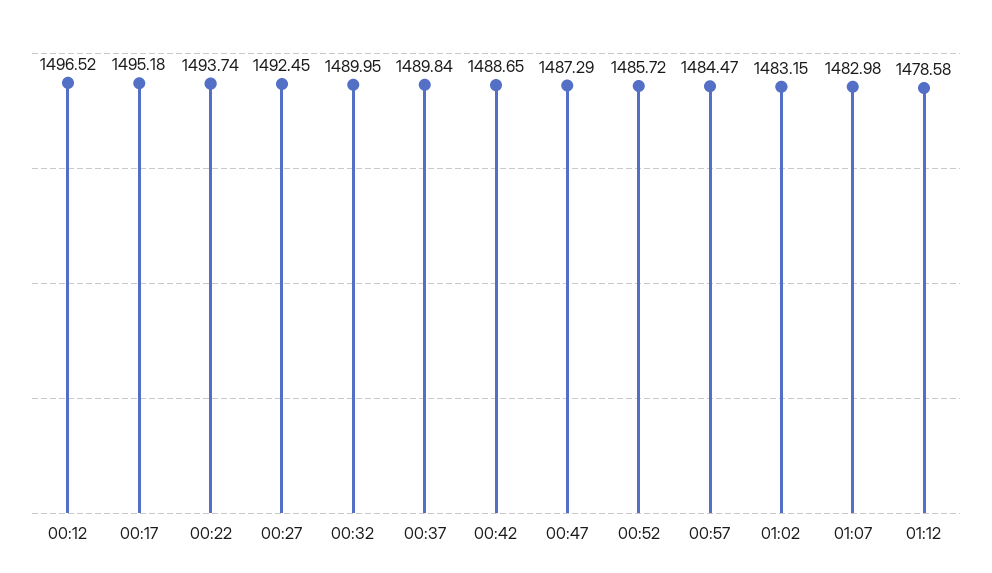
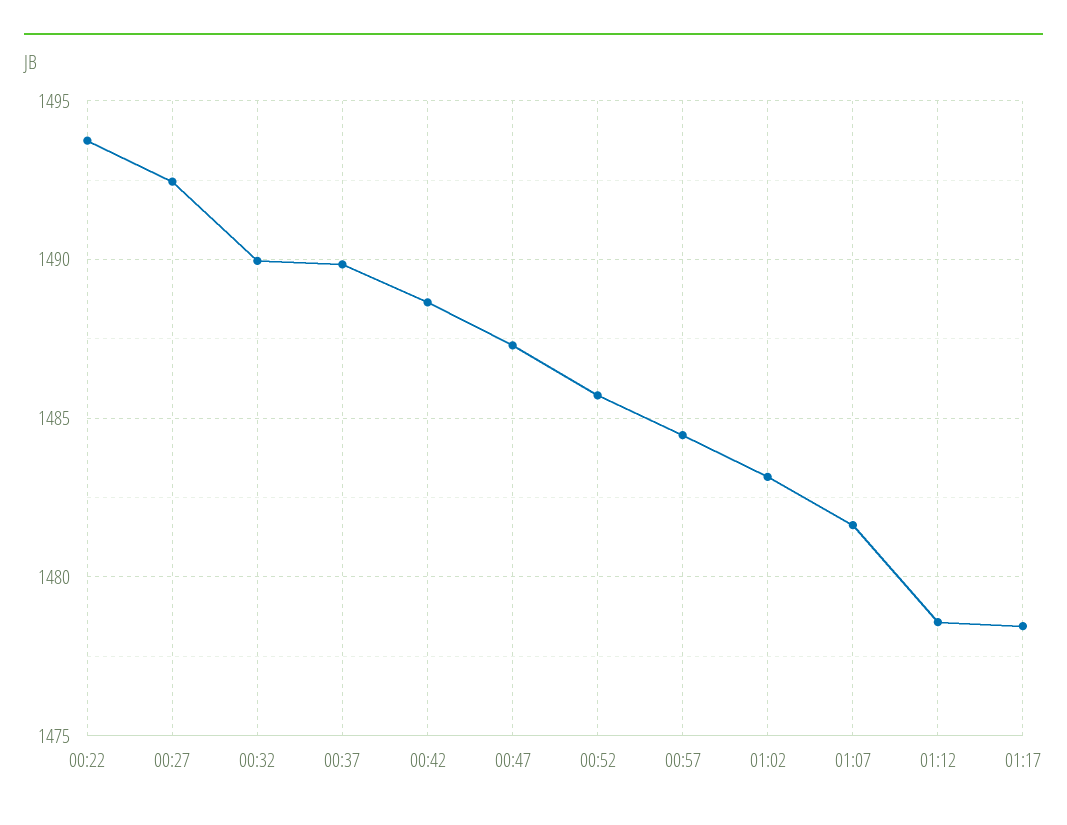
00:12: 1496.52 -> none
00:17: 1495.18 -> none
01:07: 1482.98 -> 1481.5
01:17: none -> 1478.5

